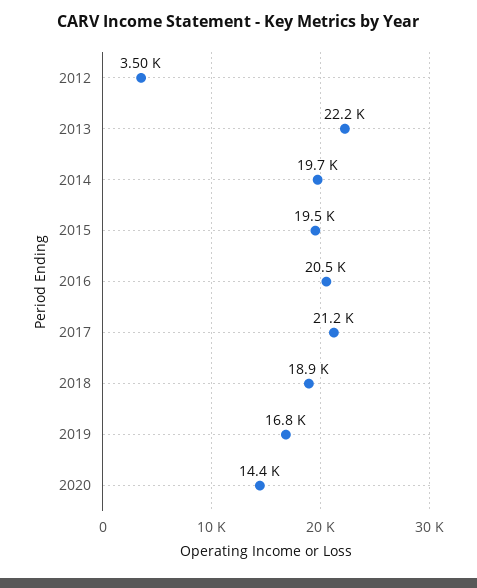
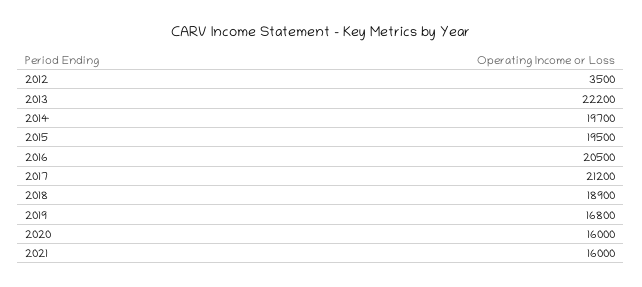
2020: 14400 -> 16000
2021: none -> 16000

